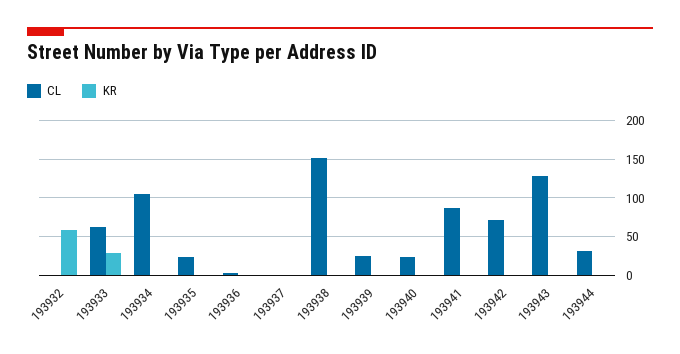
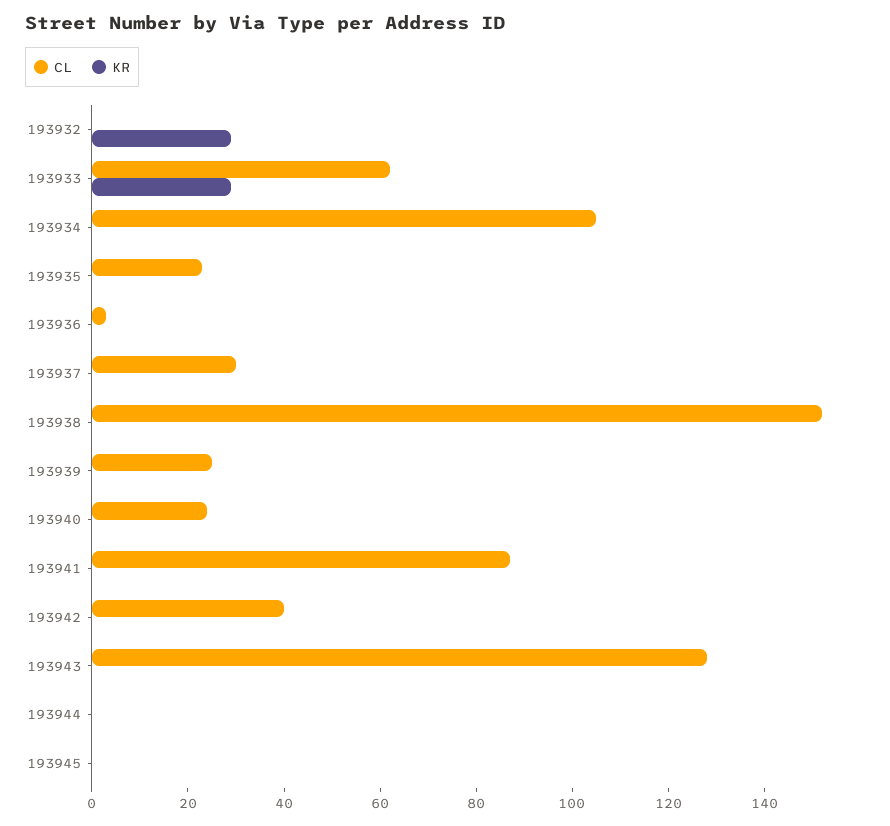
KR, 193932: 60 -> 30
CL, 193937: 0 -> 30
CL, 193942: 70 -> 40
CL, 193944: 30 -> 0
CL, 193945: none -> 0
KR, 193945: none -> 0

